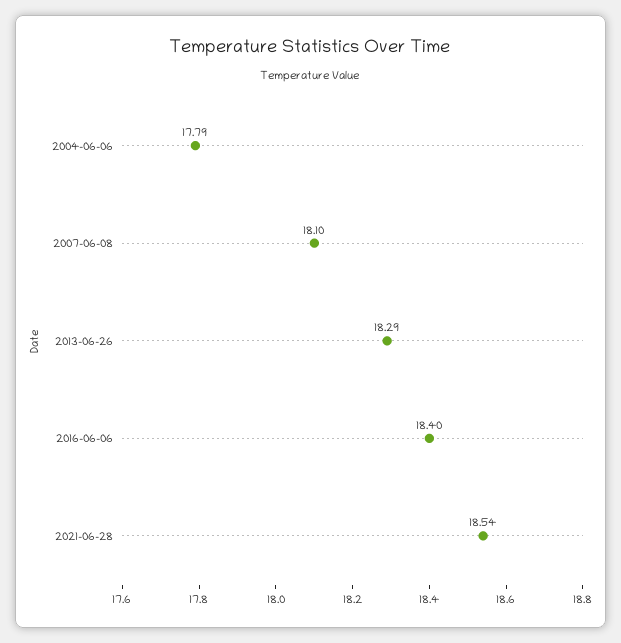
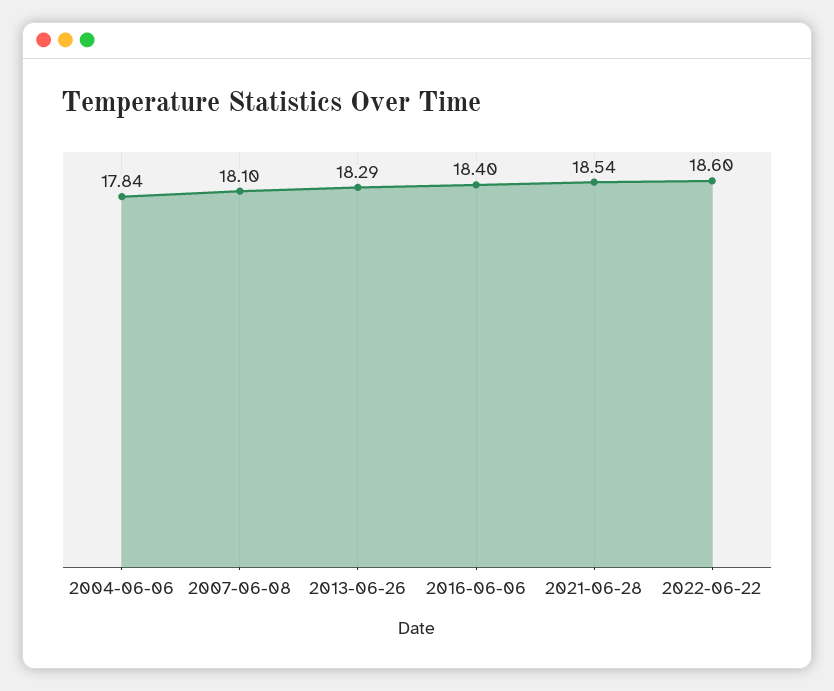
2004-06-06: 17.79 -> 17.84
2022-06-22: none -> 18.6

